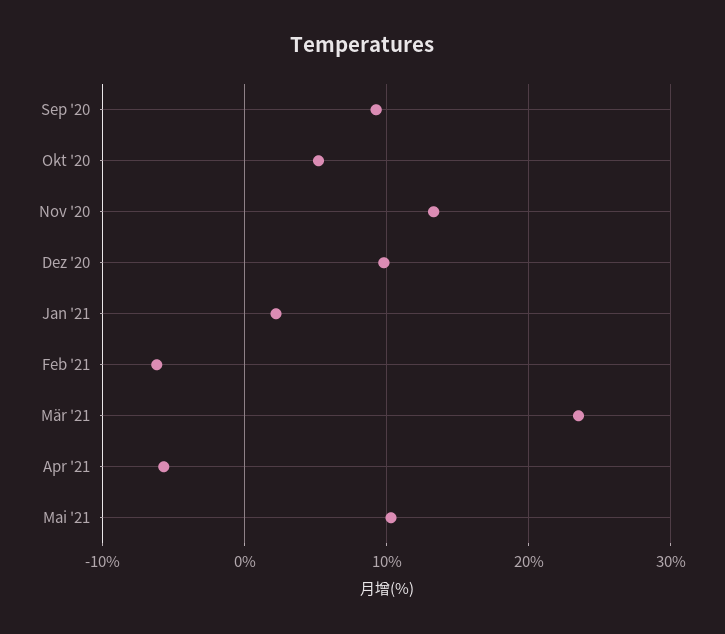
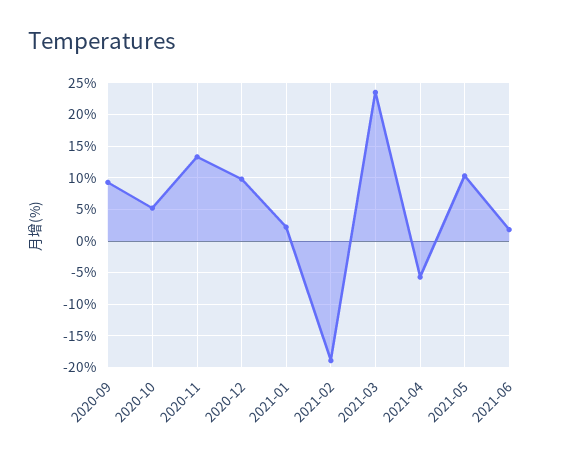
Feb '21: -6 -> -19
2021-06: none -> 2

